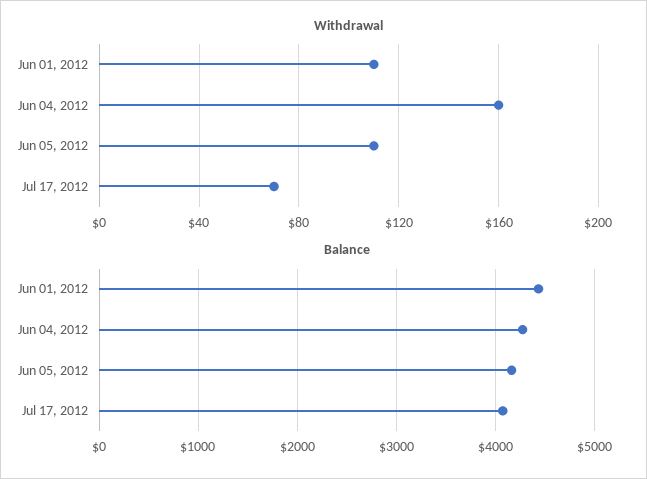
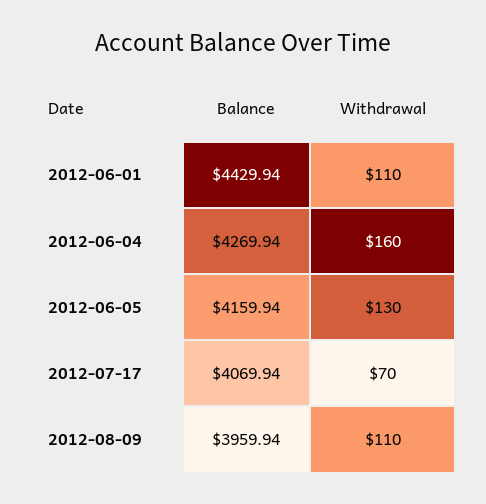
Withdrawal, Jun 05, 2012: 110 -> 130
Balance, 2012-08-09: none -> 3959.94
Withdrawal, 2012-08-09: none -> 110

